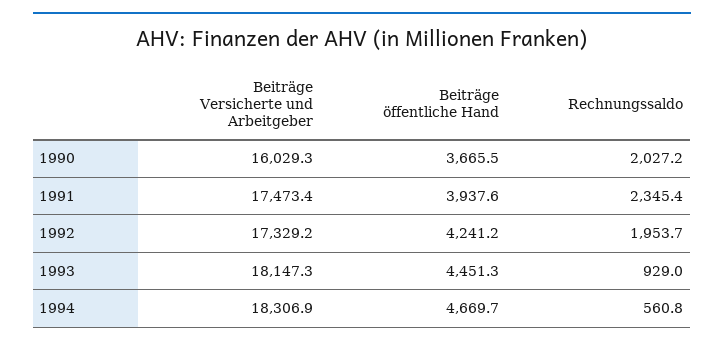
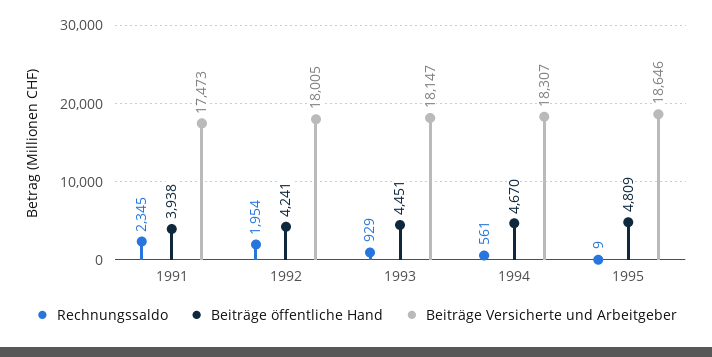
Beiträge Versicherte und Arbeitgeber, 1990: 16029.3 -> none
Beiträge öffentliche Hand, 1990: 3665.5 -> none
Rechnungssaldo, 1990: 2027.2 -> none
Beiträge Versicherte und Arbeitgeber, 1992: 17329.2 -> 18005
Rechnungssaldo, 1995: none -> 9
Beiträge öffentliche Hand, 1995: none -> 4809
Beiträge Versicherte und Arbeitgeber, 1995: none -> 18646

